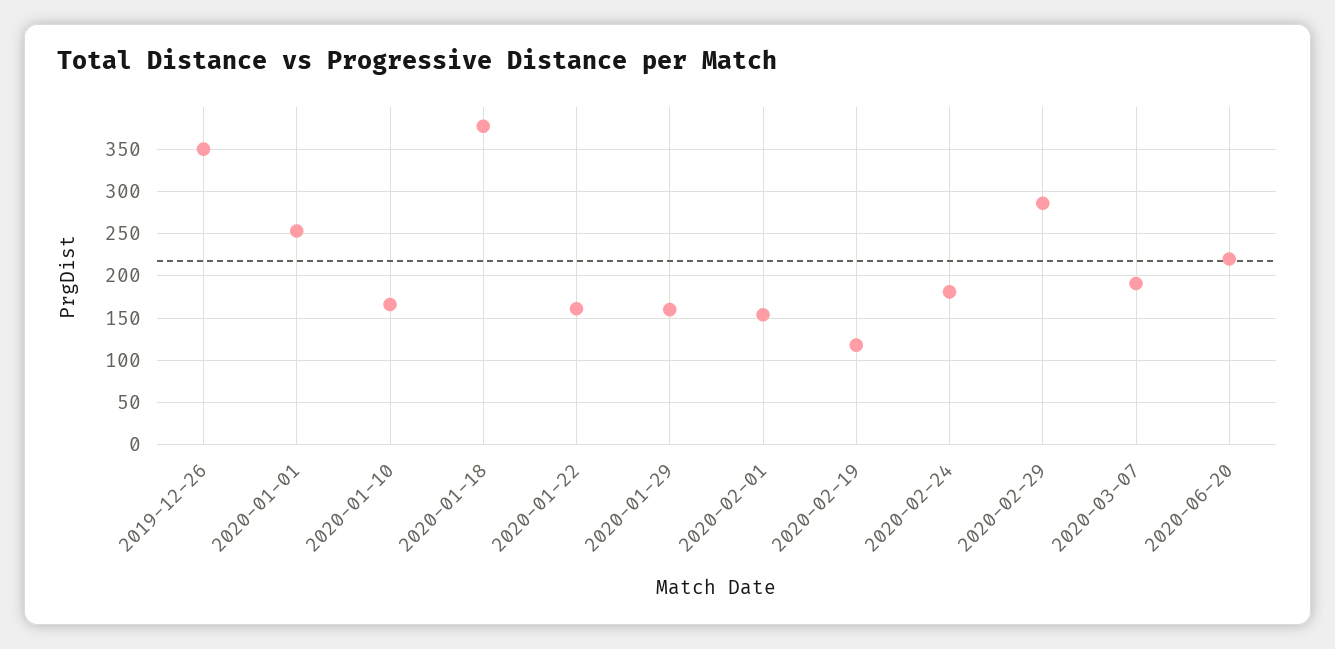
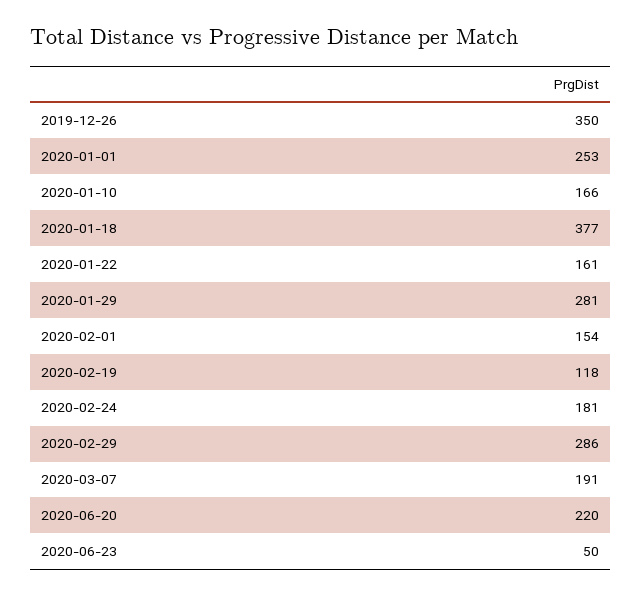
2020-01-29: 160 -> 281
2020-06-23: none -> 50

